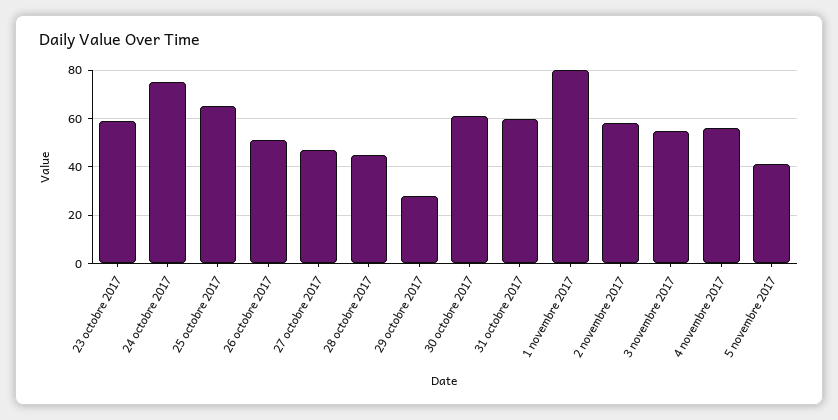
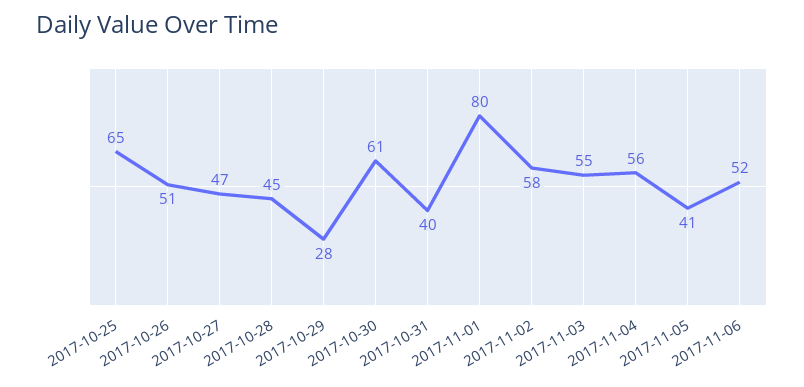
23 octobre 2017: 60 -> none
24 octobre 2017: 75 -> none
31 octobre 2017: 60 -> 40
2017-11-06: none -> 52

